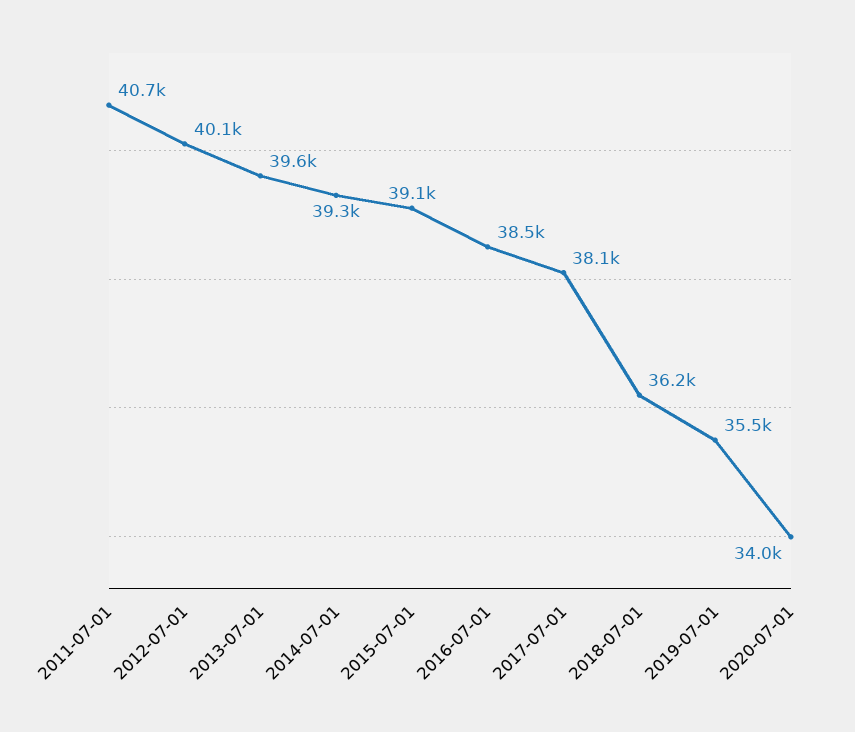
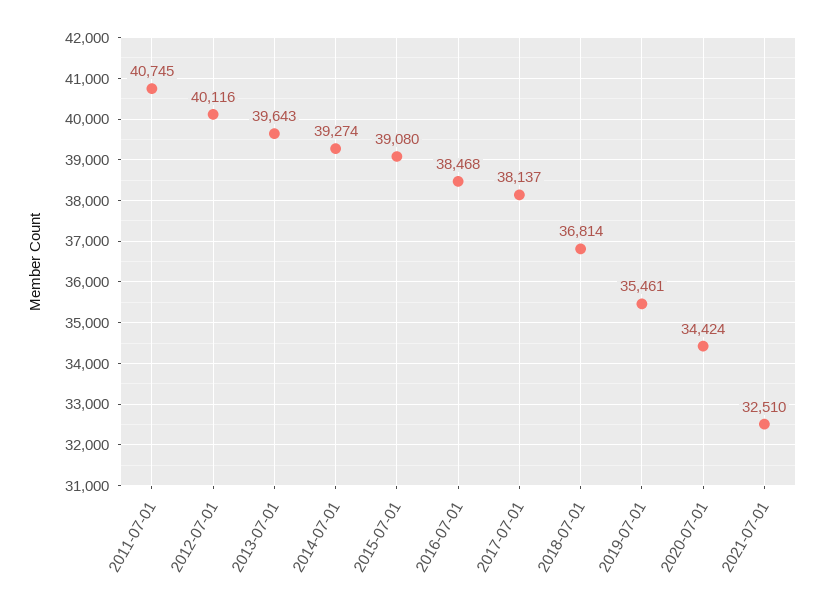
2018-07-01: 36200 -> 36814
2020-07-01: 34000 -> 34424
2021-07-01: none -> 32510

